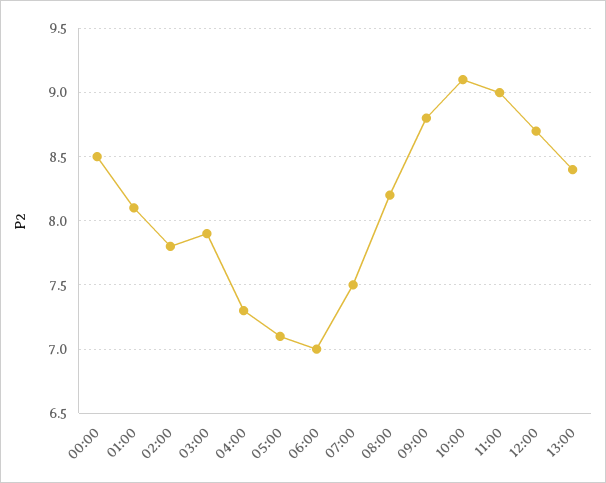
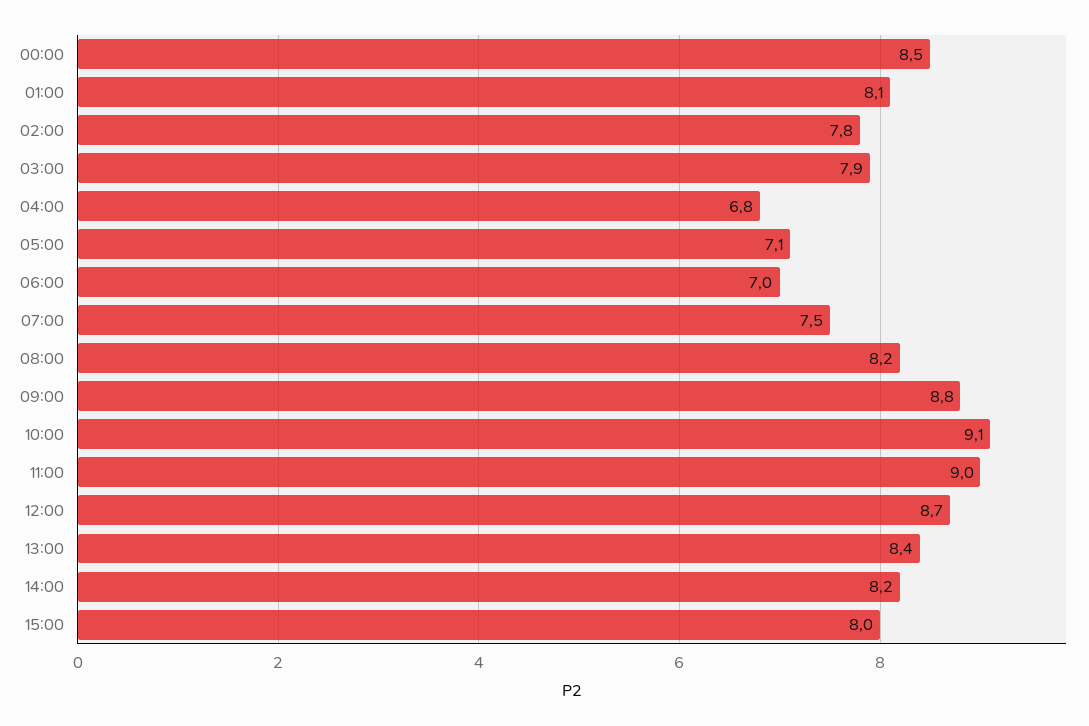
04:00: 7.3 -> 6.8
14:00: none -> 8.2
15:00: none -> 8

